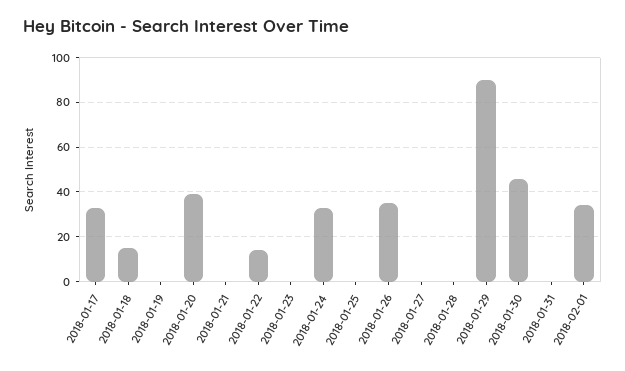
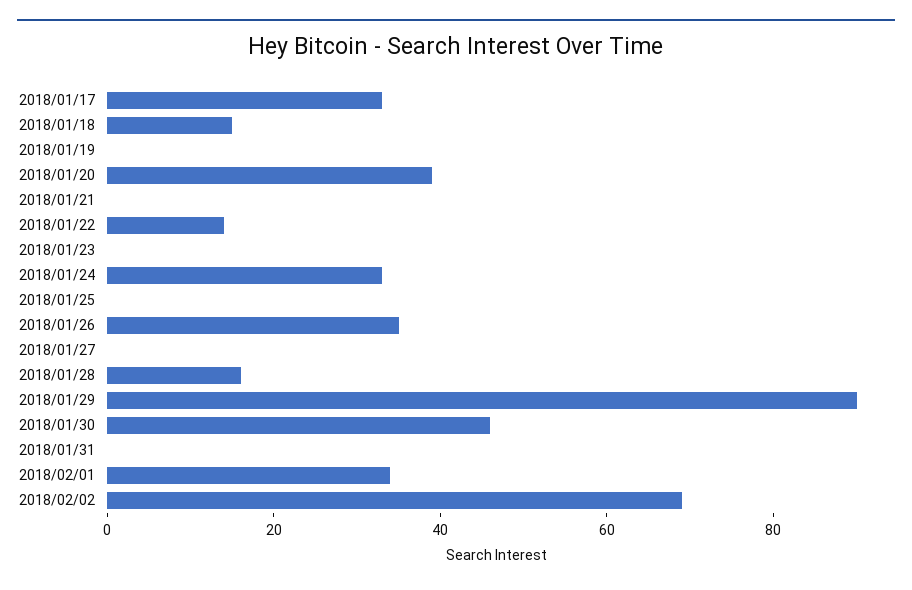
2018-01-28: 0 -> 15
2018/02/02: none -> 70

